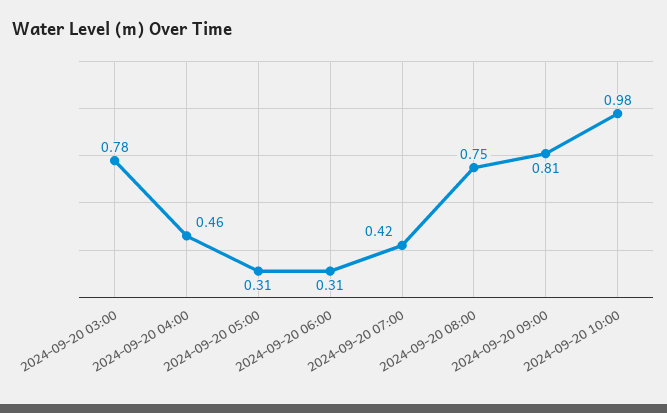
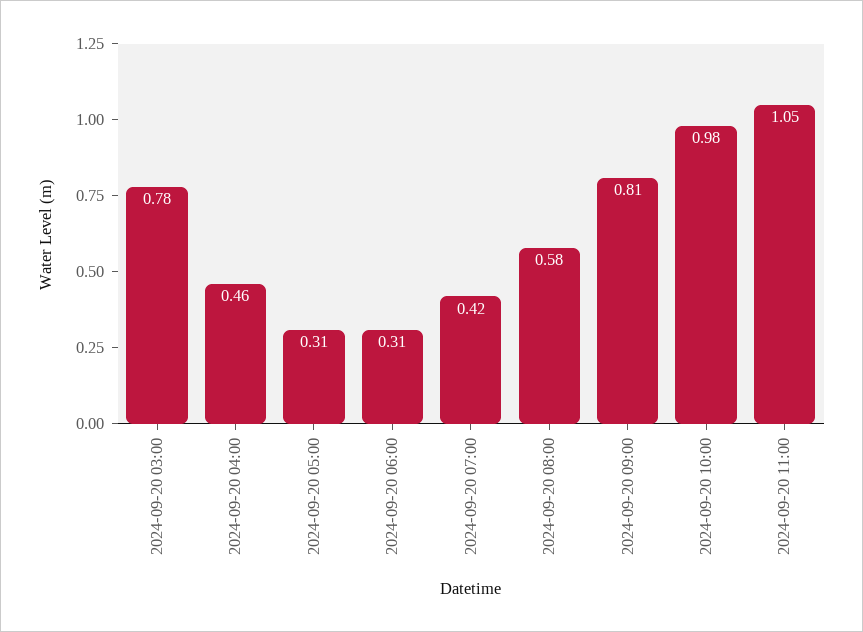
2024-09-20 08:00: 0.75 -> 0.58
2024-09-20 11:00: none -> 1.05

